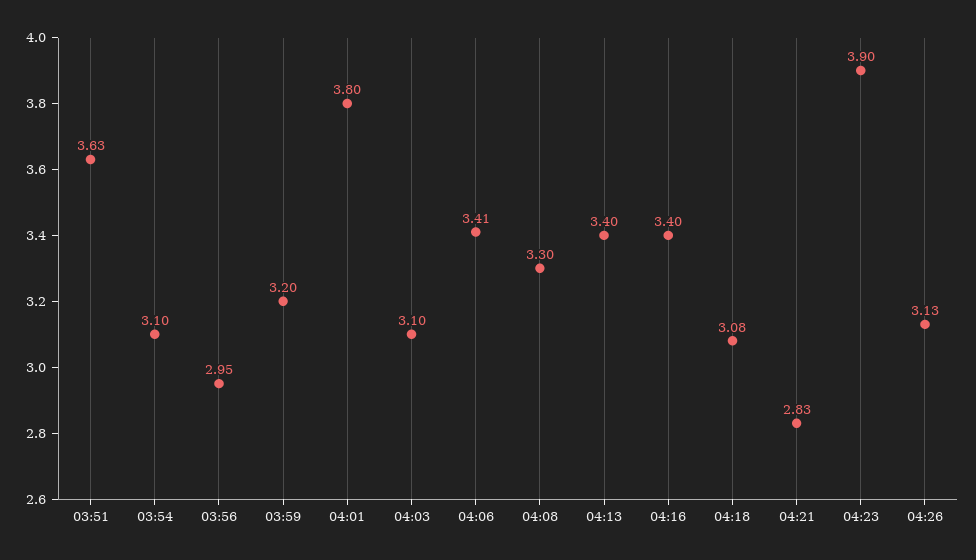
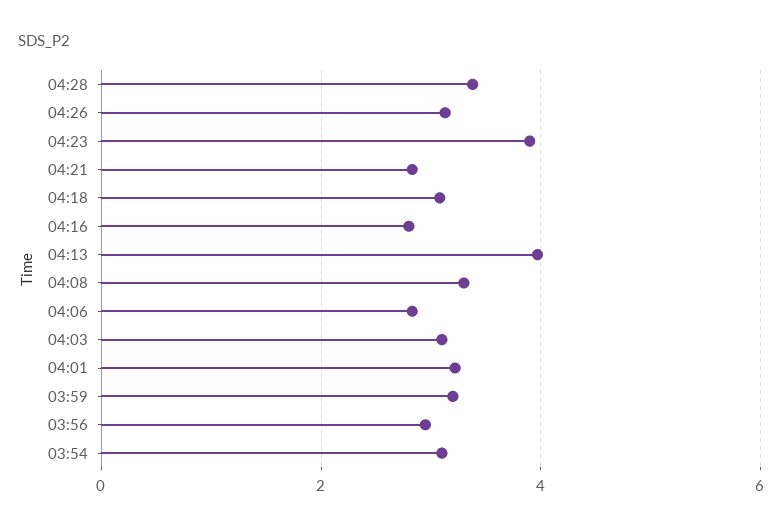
03:51: 3.63 -> none
04:01: 3.8 -> 3.2
04:06: 3.41 -> 2.8
04:13: 3.4 -> 4
04:16: 3.4 -> 2.8
04:28: none -> 3.4

